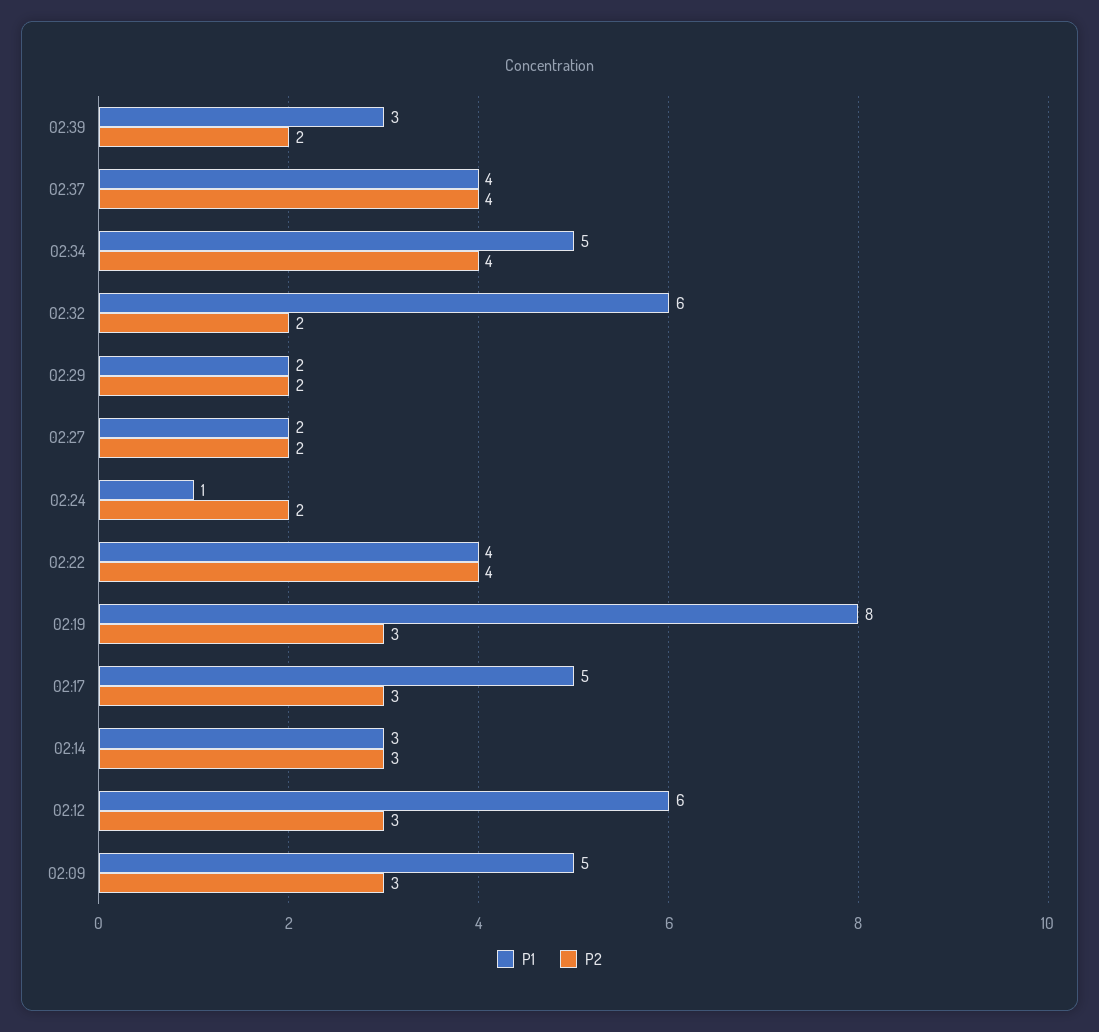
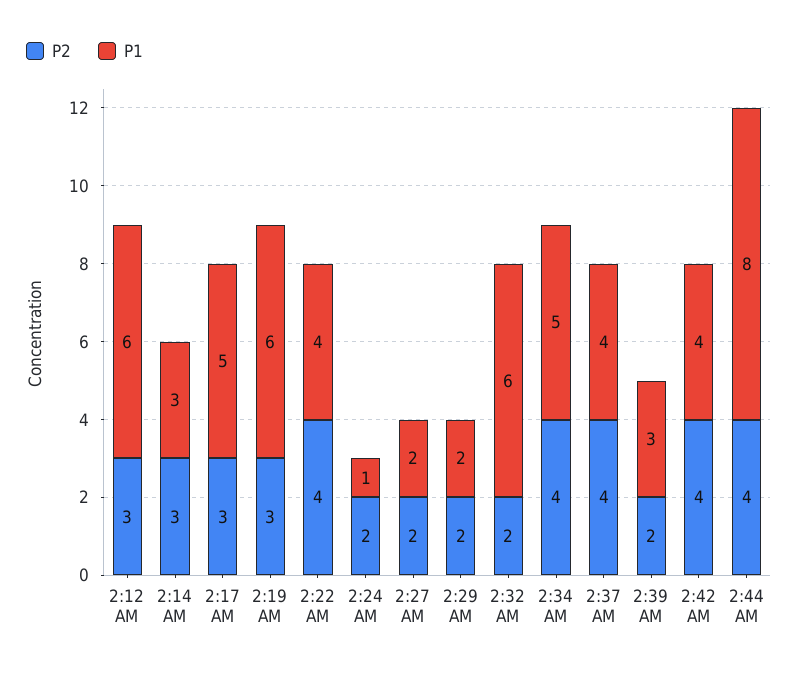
P1, 02:19: 8 -> 6
P1, 02:09: 5 -> none
P2, 02:09: 3 -> none
P2, 2:42 AM: none -> 4
P1, 2:42 AM: none -> 4
P2, 2:44 AM: none -> 4
P1, 2:44 AM: none -> 8

